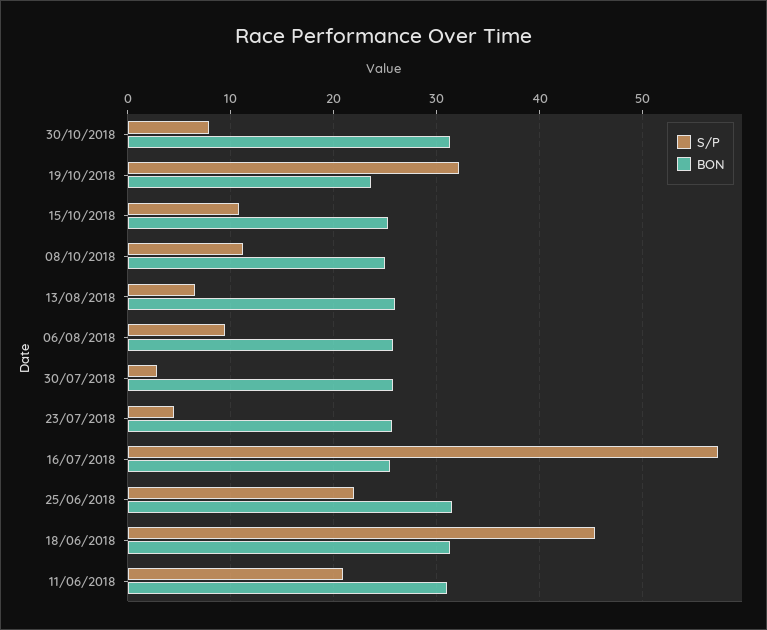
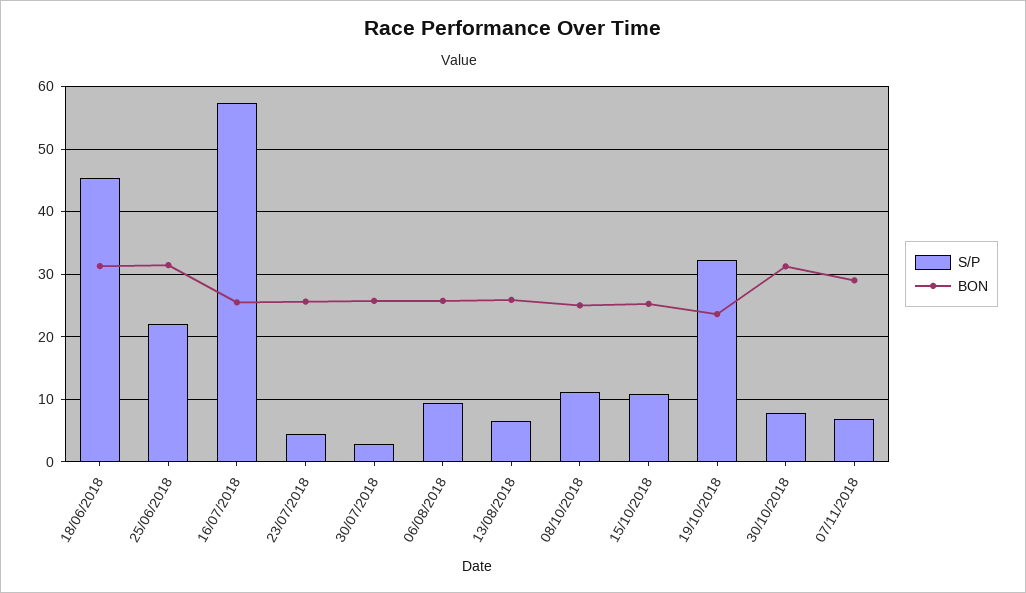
S/P, 11/06/2018: 21 -> none
BON, 11/06/2018: 31 -> none
S/P, 07/11/2018: none -> 7
BON, 07/11/2018: none -> 29

